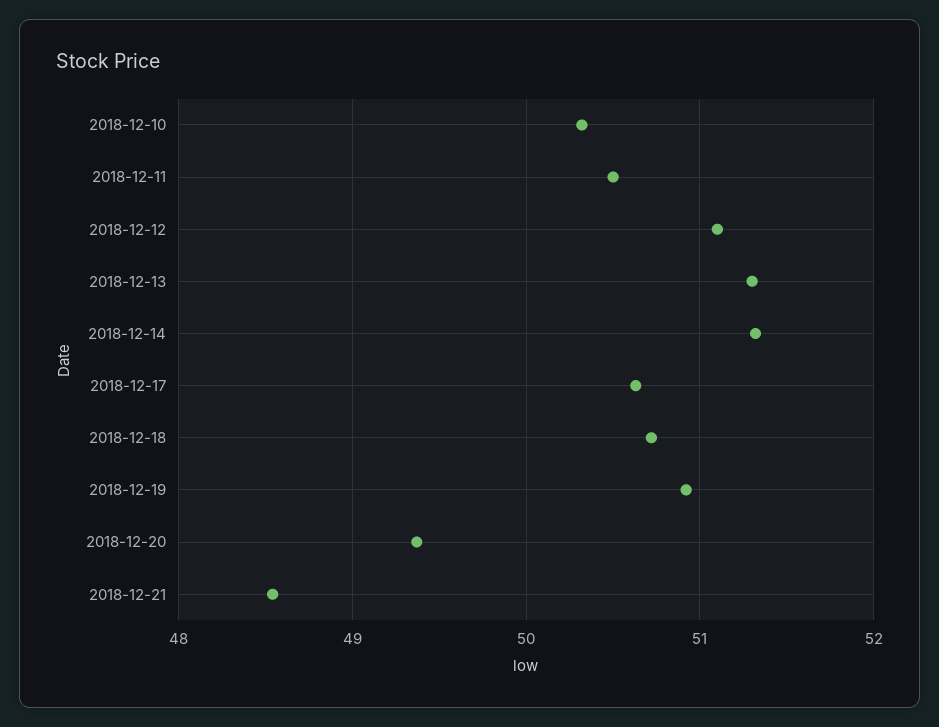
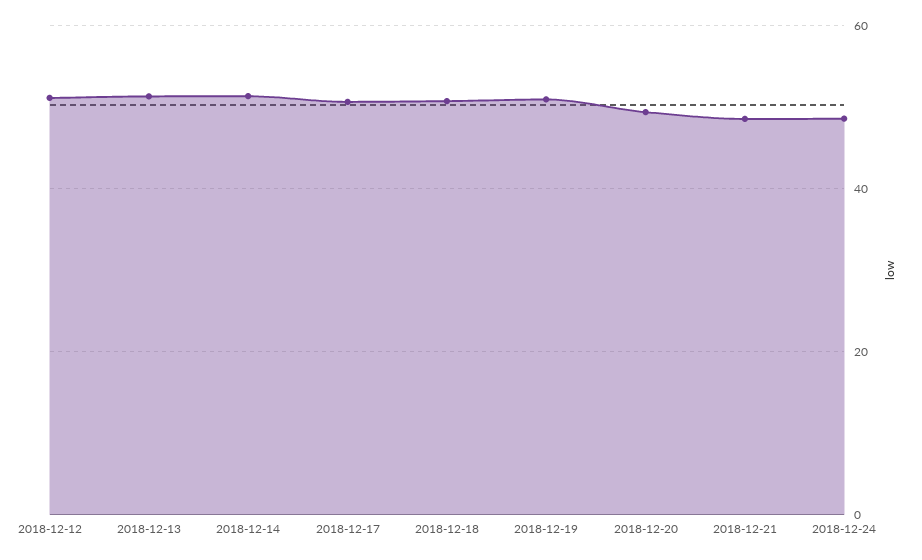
2018-12-10: 50.3 -> none
2018-12-11: 50.5 -> none
2018-12-24: none -> 48

